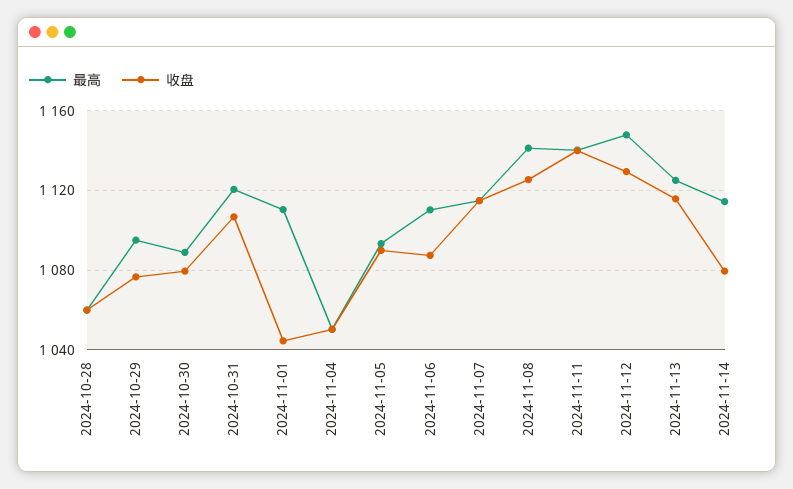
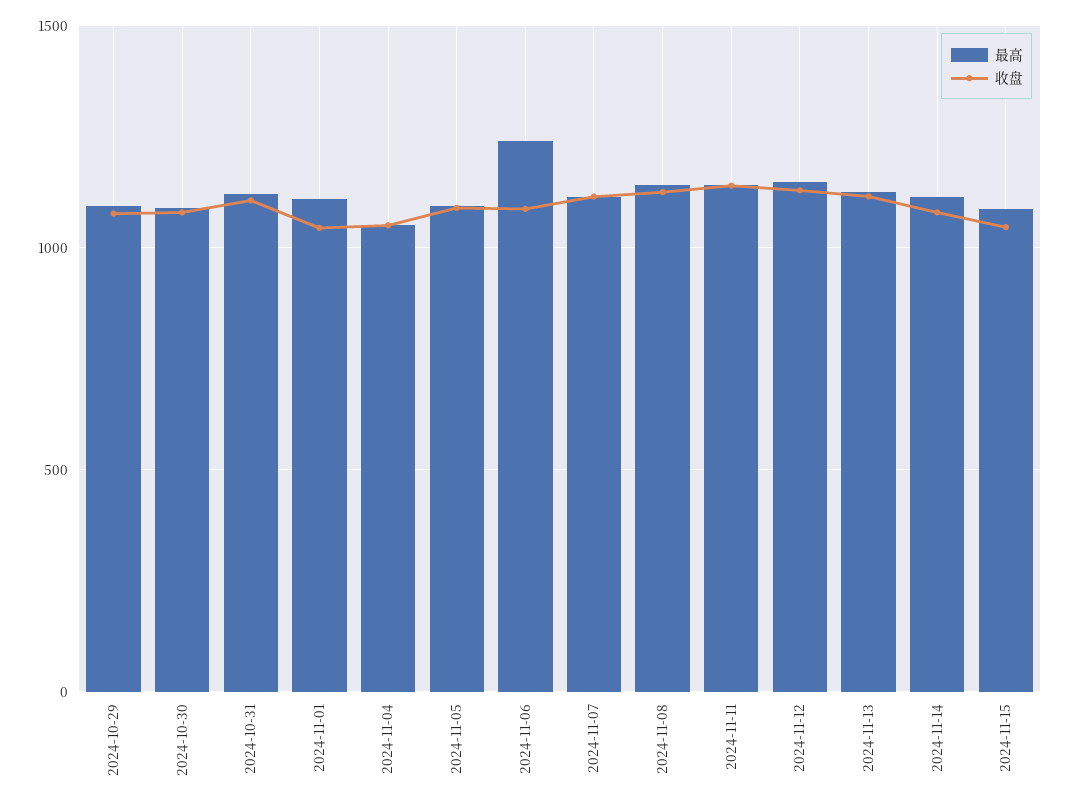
最高, 2024-10-28: 1060 -> none
收盘, 2024-10-28: 1060 -> none
最高, 2024-11-06: 1110 -> 1250
最高, 2024-11-15: none -> 1100
收盘, 2024-11-15: none -> 1050

